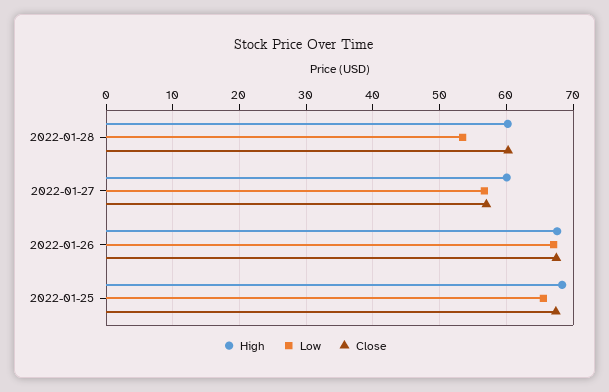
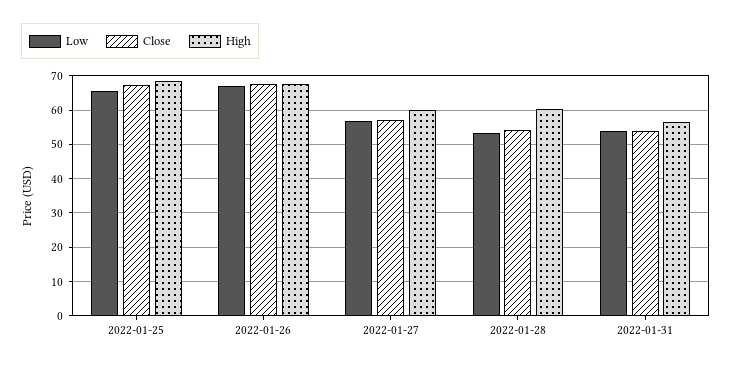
Close, 2022-01-28: 60 -> 54
Low, 2022-01-31: none -> 54
Close, 2022-01-31: none -> 54
High, 2022-01-31: none -> 56

